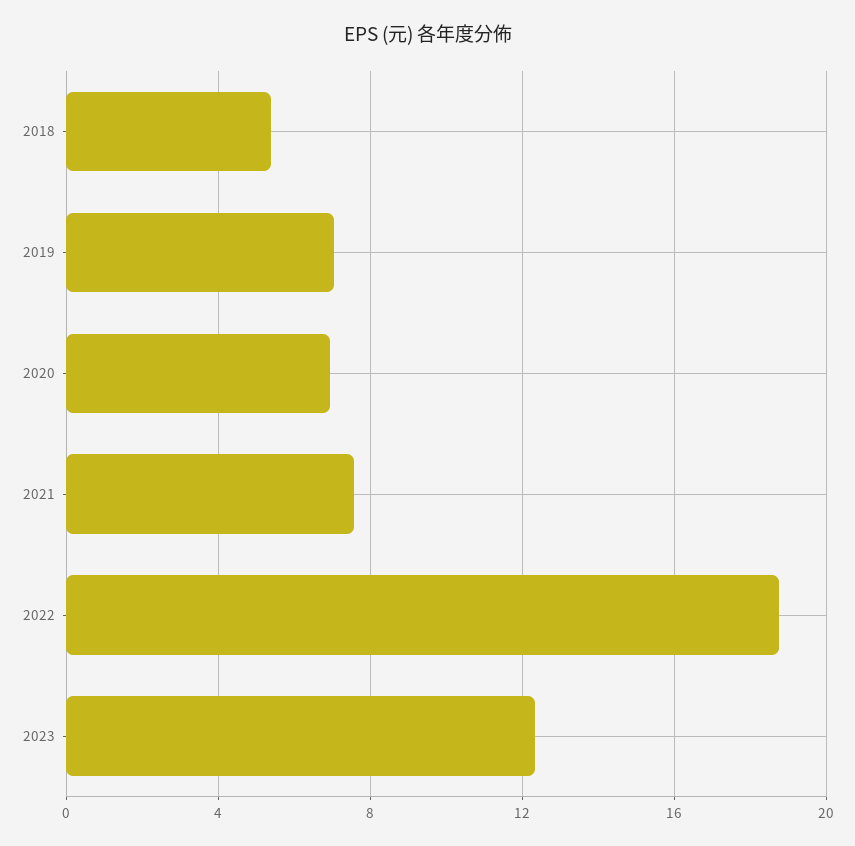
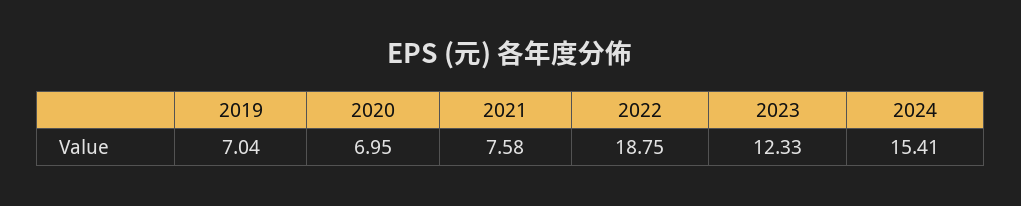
2018: 5.5 -> none
2024: none -> 15.41

